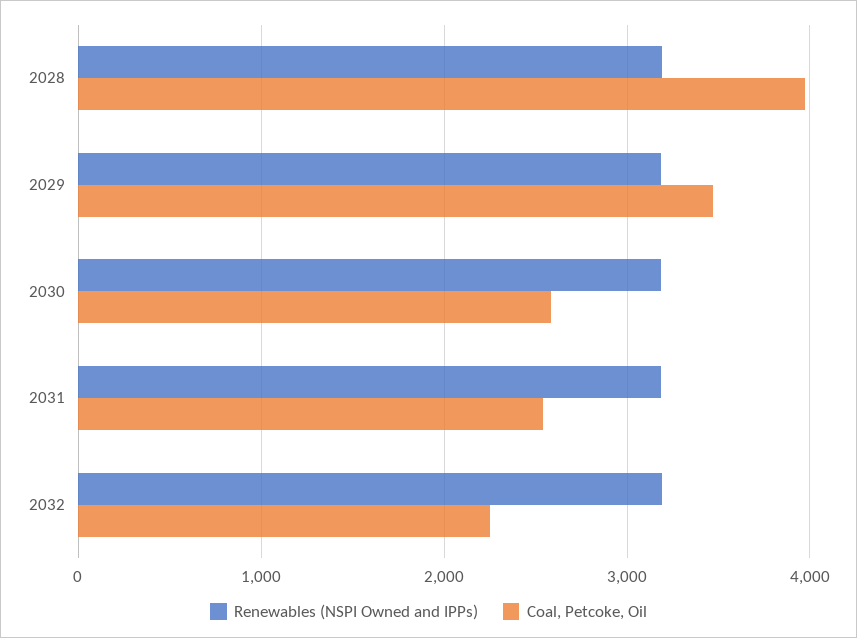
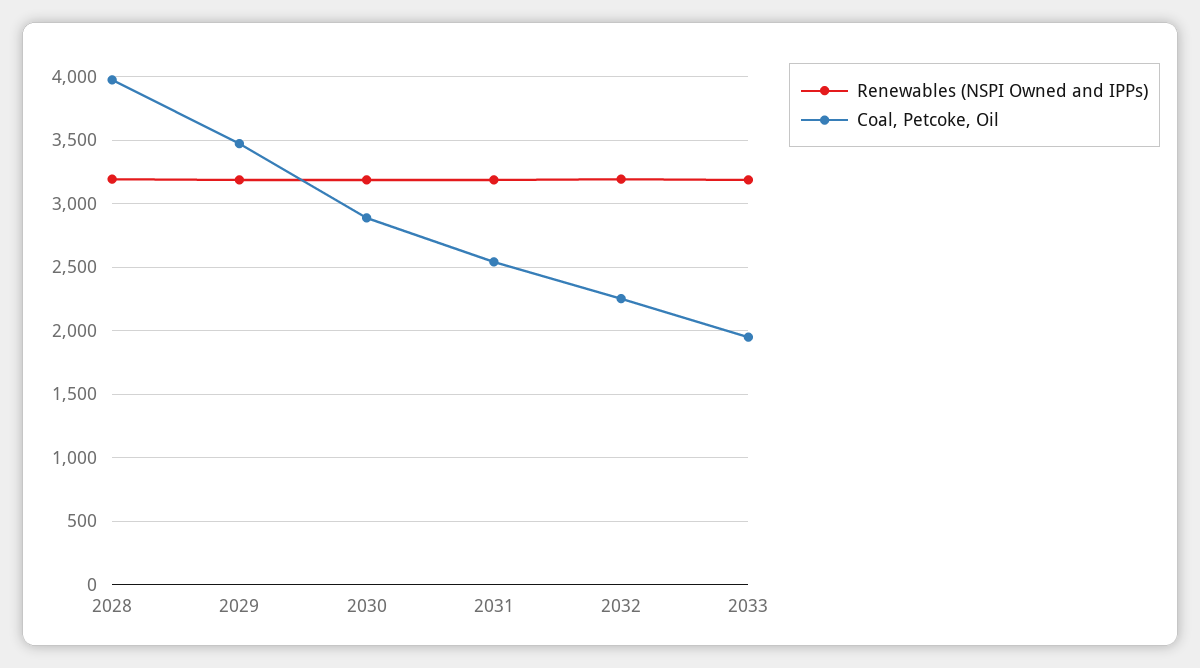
Coal, Petcoke, Oil, 2030: 2600 -> 2900
Renewables (NSPI Owned and IPPs), 2033: none -> 3200
Coal, Petcoke, Oil, 2033: none -> 1950

